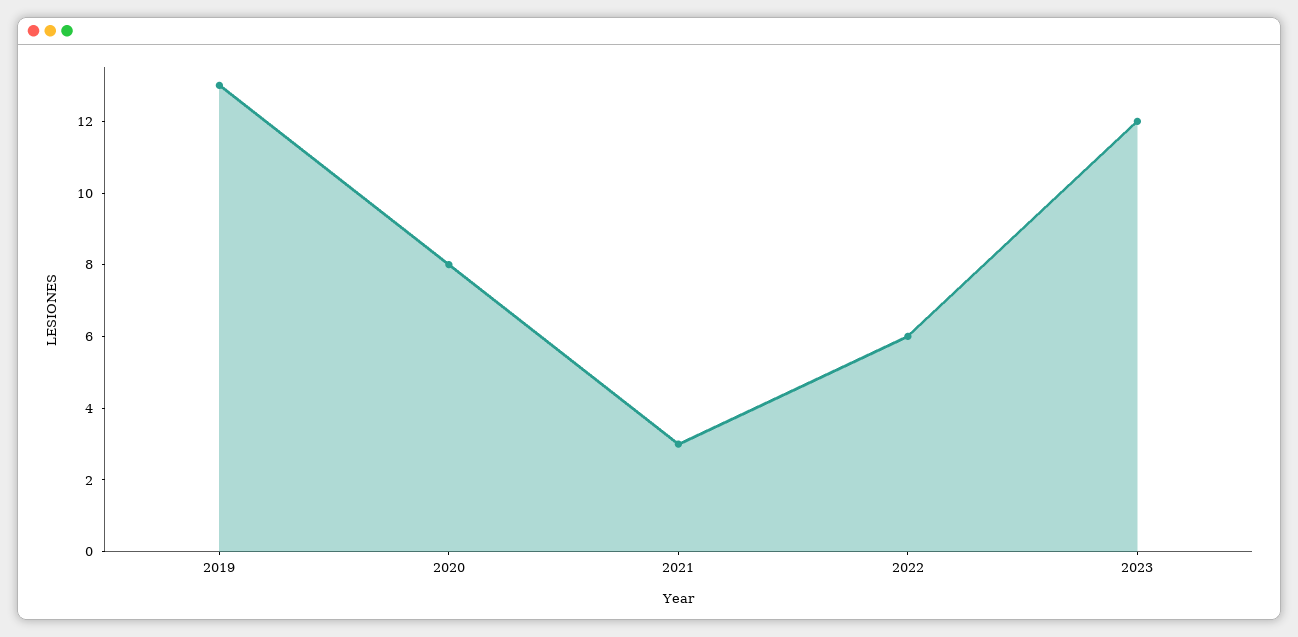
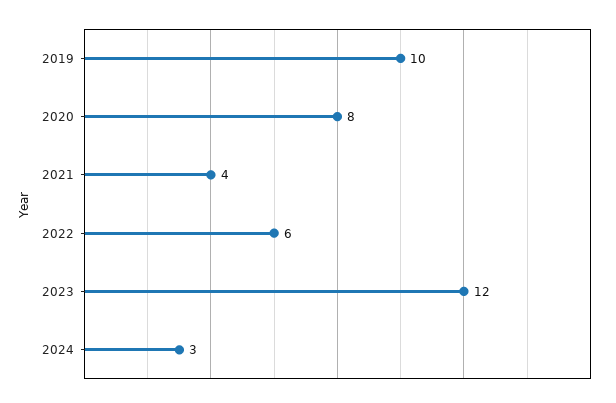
2019: 13 -> 10
2021: 3 -> 4
2024: none -> 3

